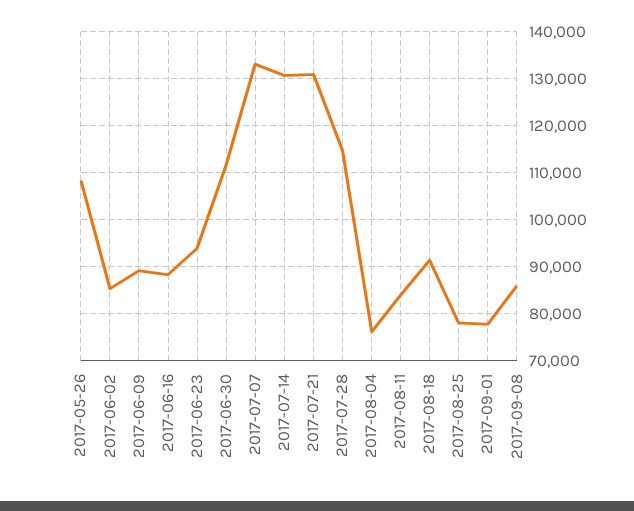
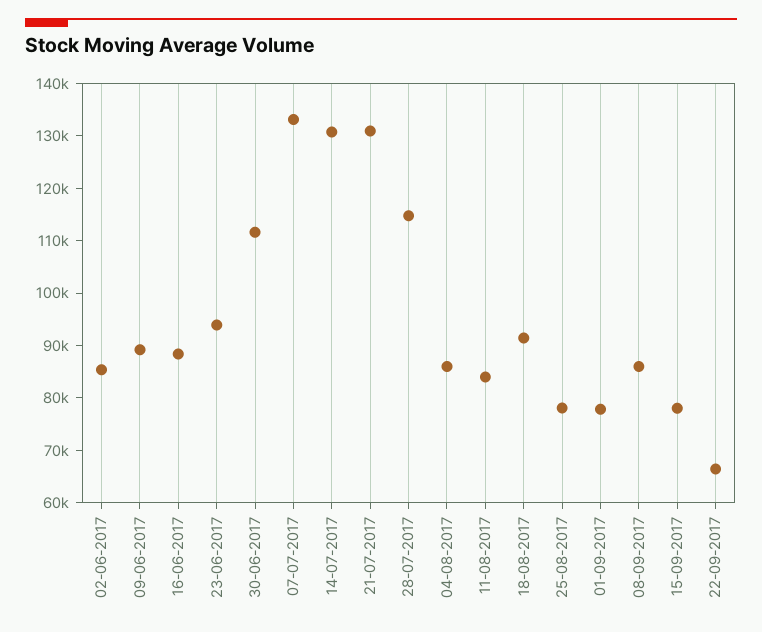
2017-05-26: 108000 -> none
2017-08-04: 76000 -> 86000
15-09-2017: none -> 78000
22-09-2017: none -> 66000

